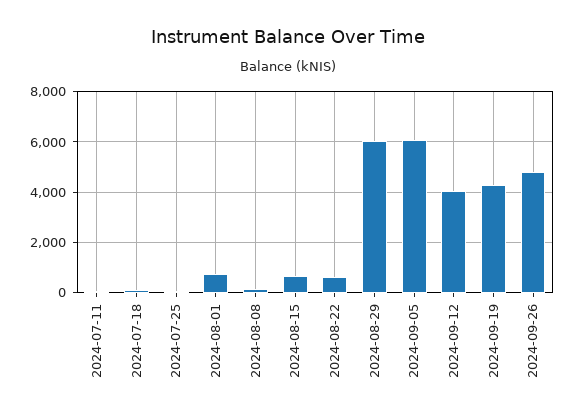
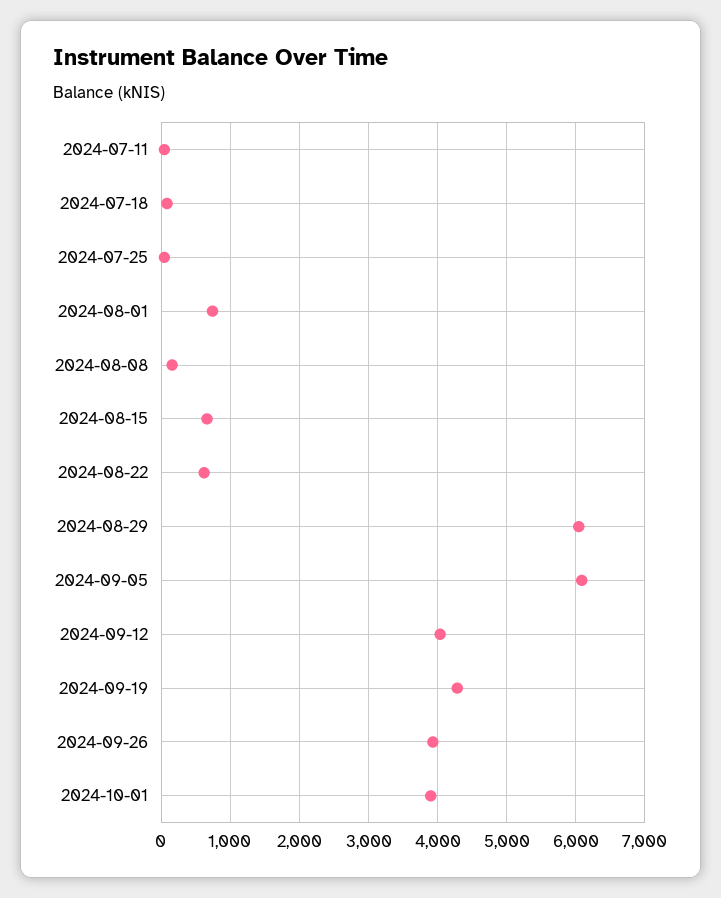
2024-09-26: 4750 -> 3900
2024-10-01: none -> 3900

